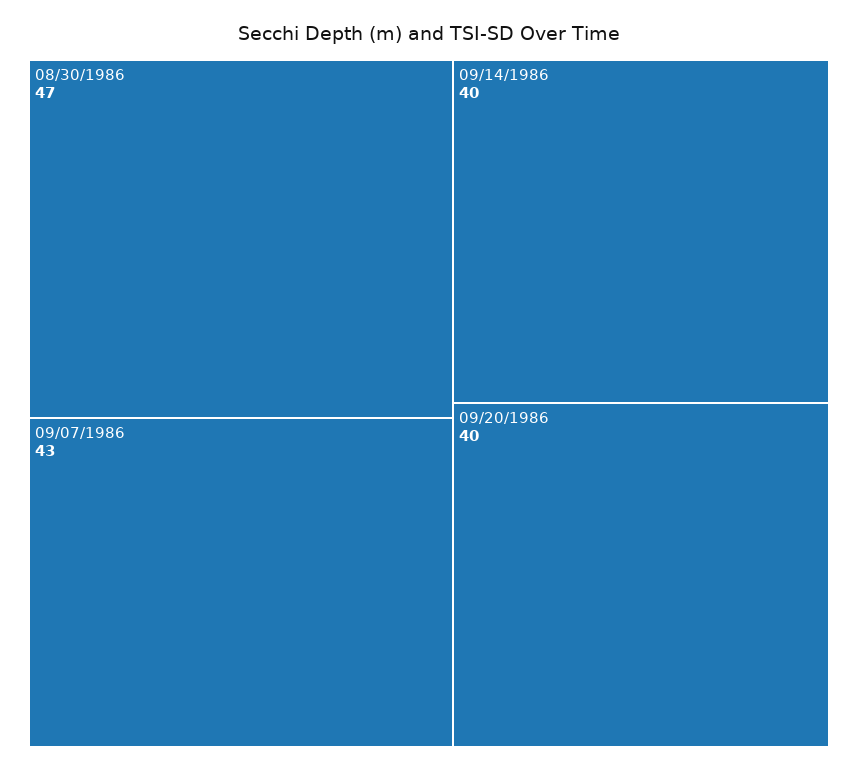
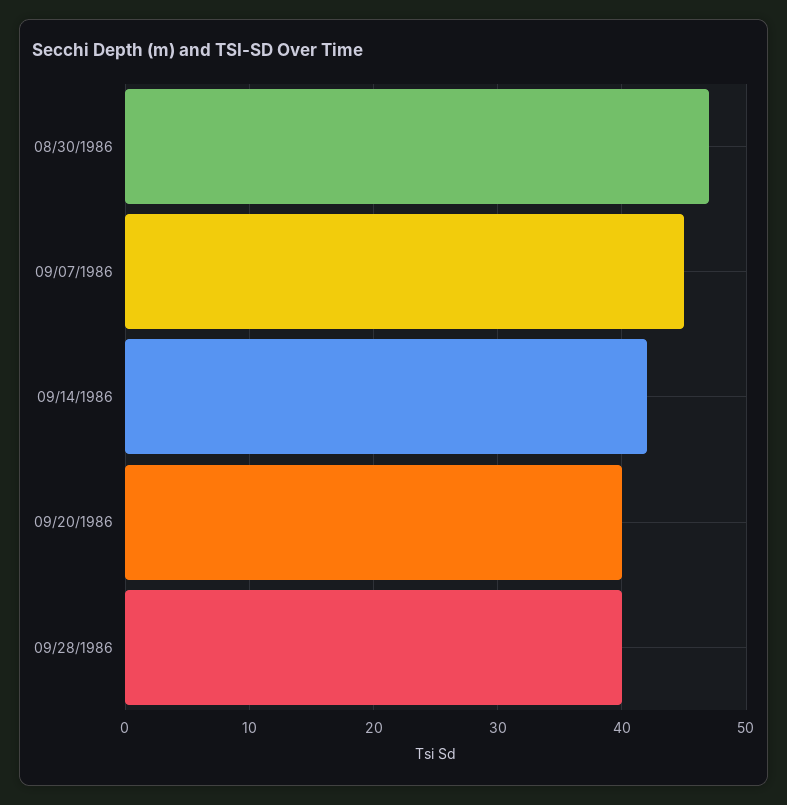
09/07/1986: 43 -> 45
09/14/1986: 40 -> 42
09/28/1986: none -> 40

